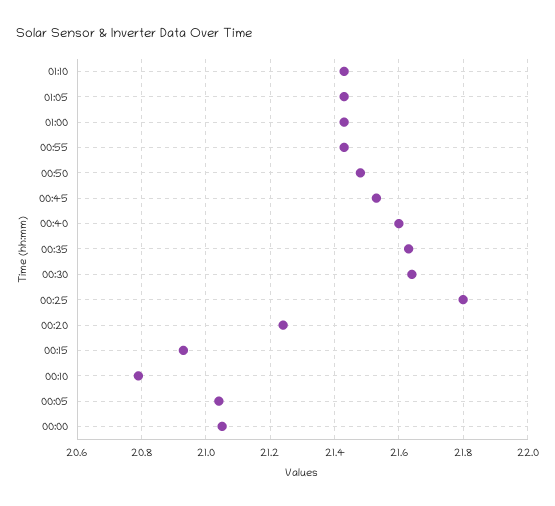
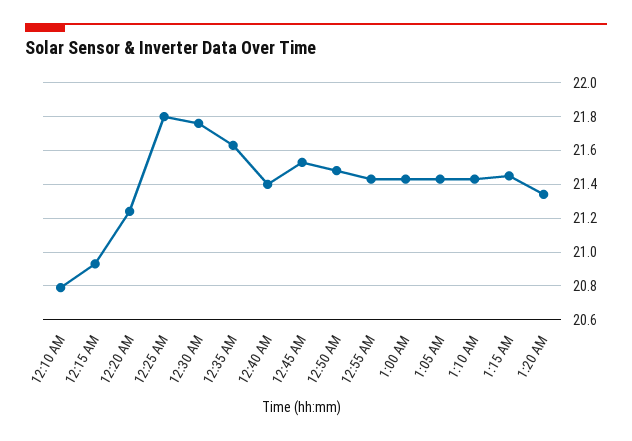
00:40: 21.6 -> 21.4
00:30: 21.65 -> 21.75
00:05: 21.05 -> none
00:00: 21.05 -> none
1:15 AM: none -> 21.45
1:20 AM: none -> 21.35

